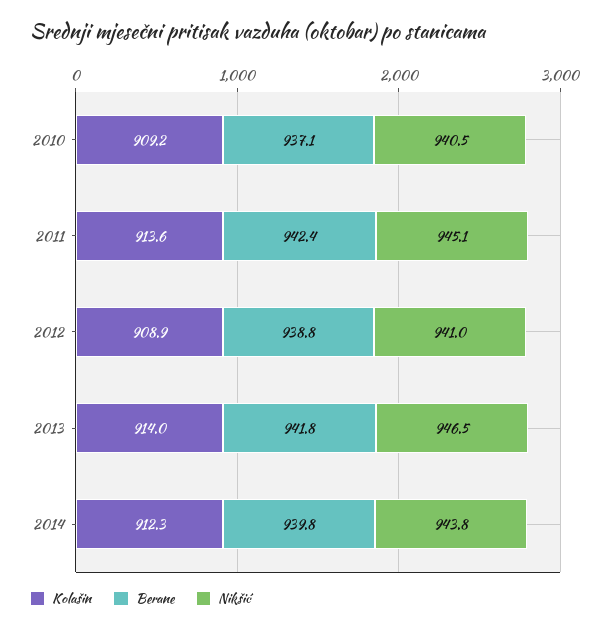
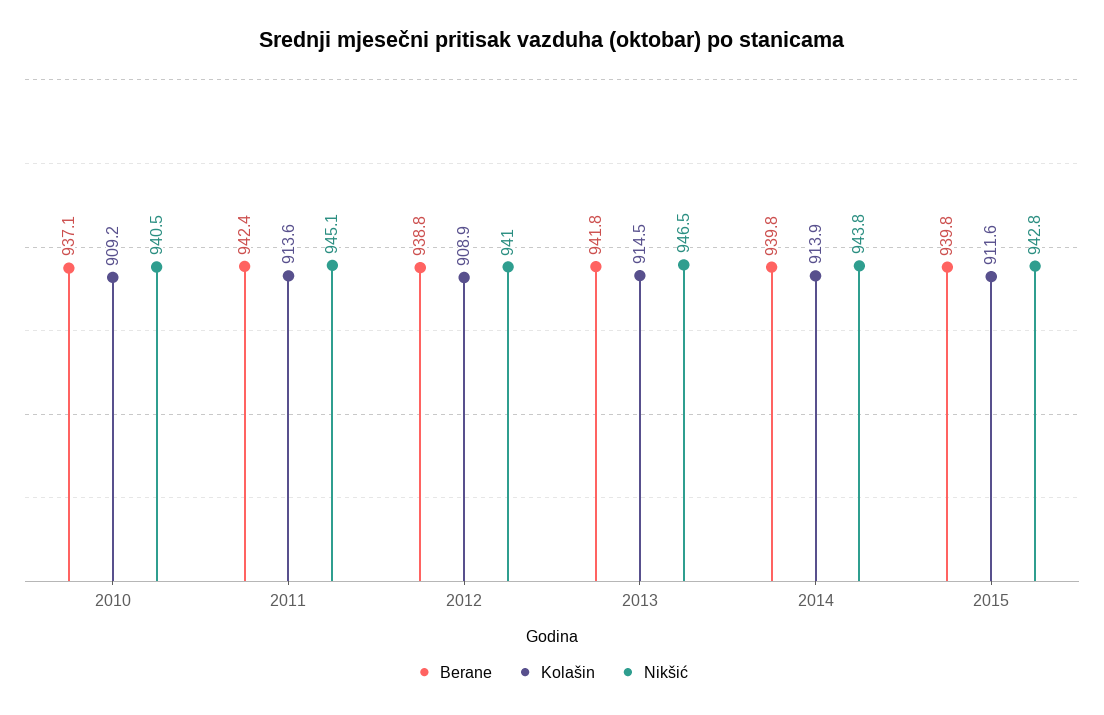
Kolašin, 2013: 914 -> 914.5
Kolašin, 2014: 912.3 -> 913.9
Berane, 2015: none -> 939.8
Kolašin, 2015: none -> 911.6
Nikšić, 2015: none -> 942.8

